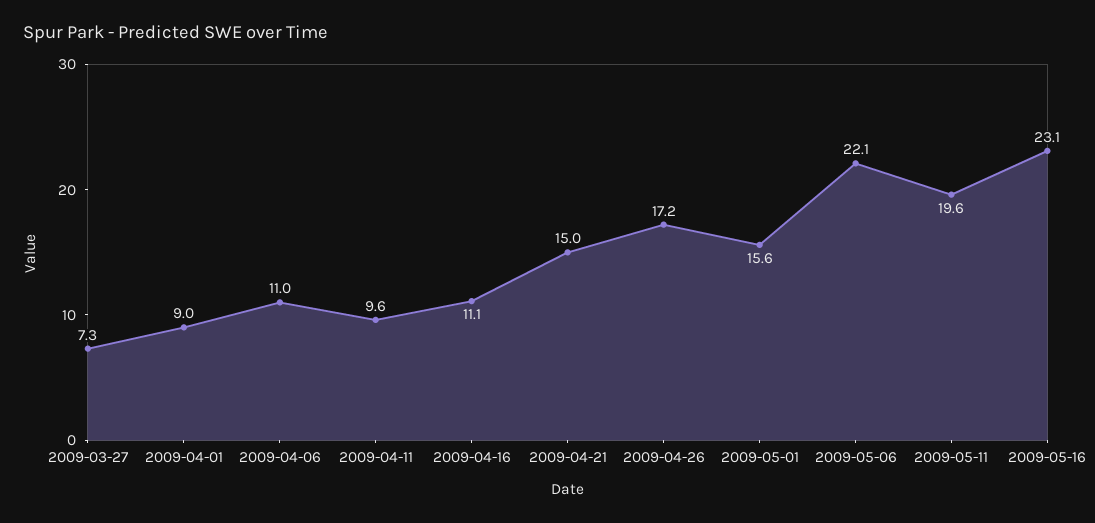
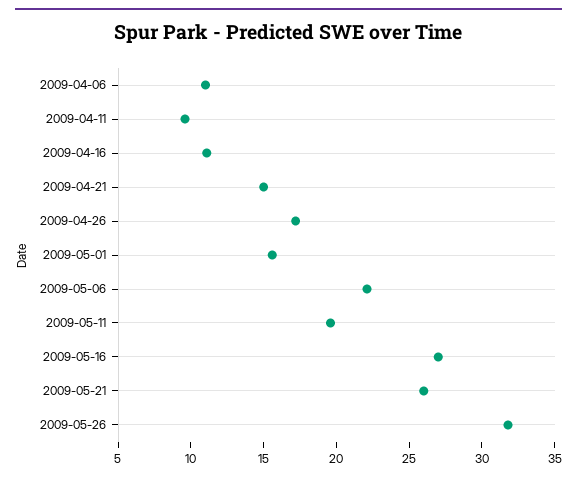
2009-03-27: 7.3 -> none
2009-04-01: 9 -> none
2009-05-16: 23.1 -> 27
2009-05-21: none -> 26
2009-05-26: none -> 32

